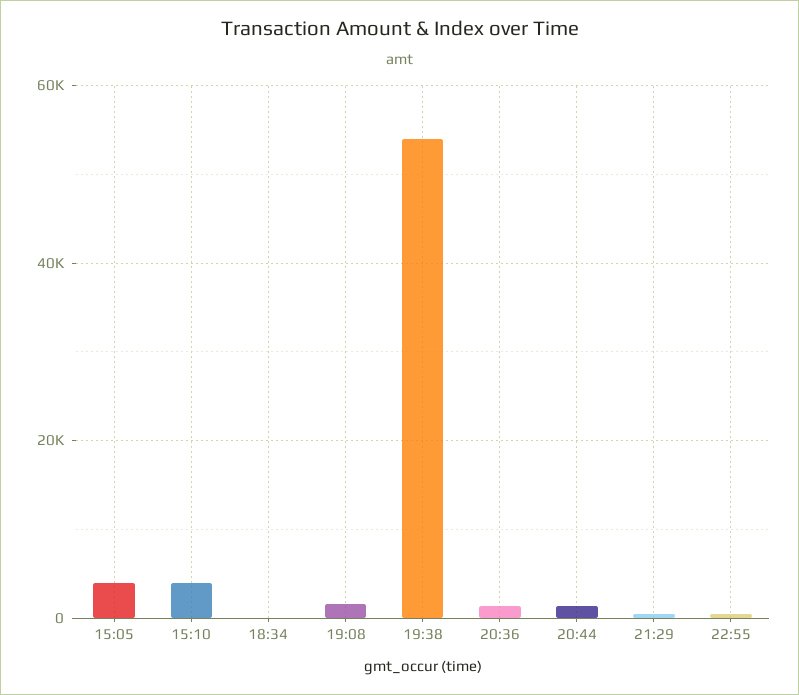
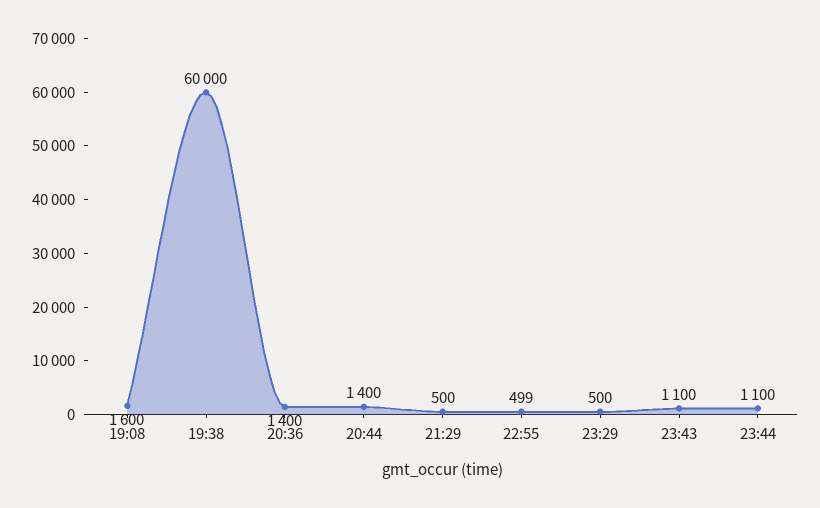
15:05: 4000 -> none
15:10: 4000 -> none
18:34: 0 -> none
19:38: 54000 -> 60000
23:29: none -> 500
23:43: none -> 1100
23:44: none -> 1100

